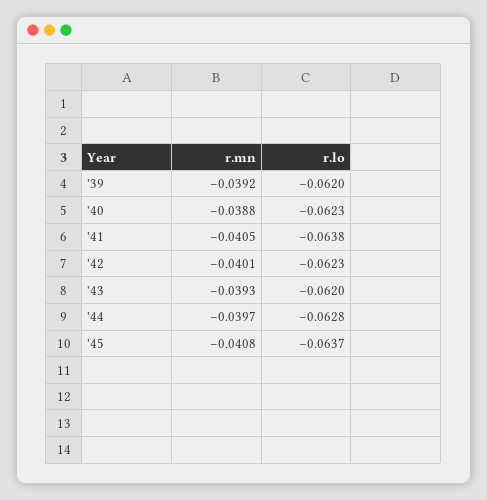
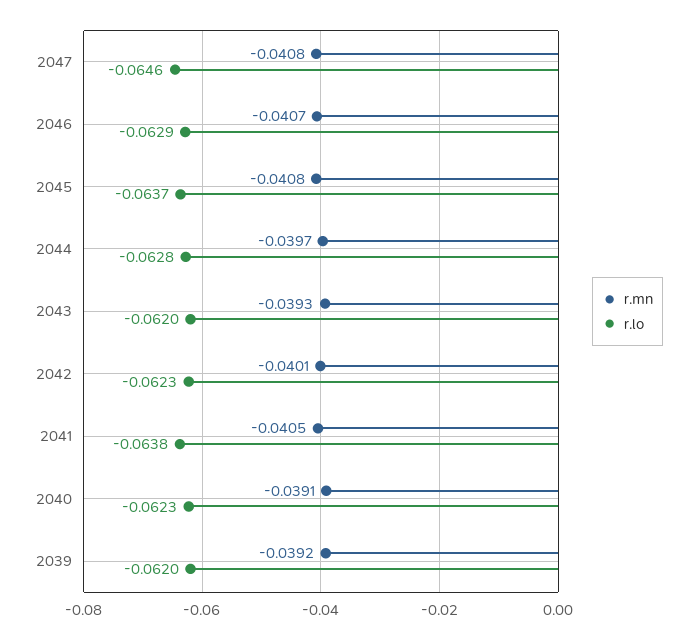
r.mn, '40: -0.0388 -> -0.0391
r.mn, 2047: none -> -0.0408
r.lo, 2047: none -> -0.0646
r.mn, 2046: none -> -0.0407
r.lo, 2046: none -> -0.0629

